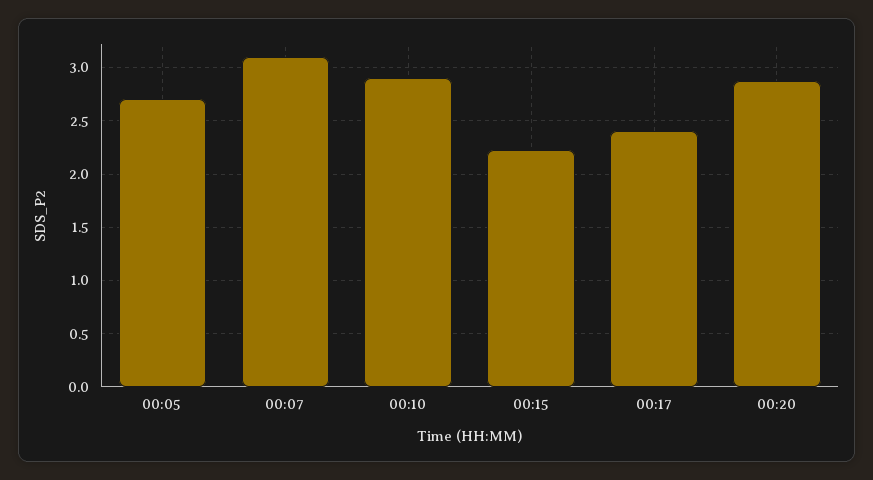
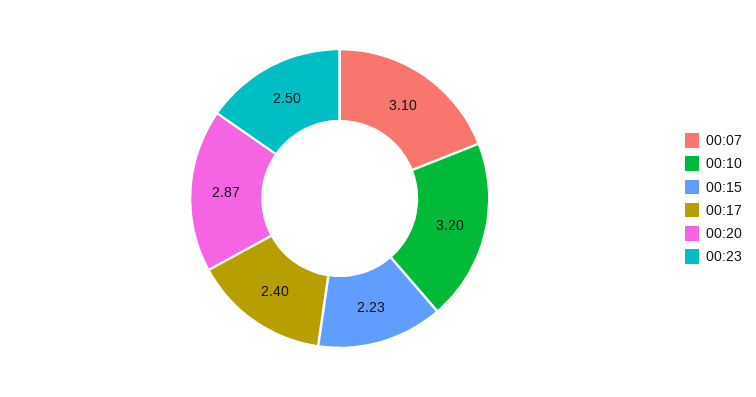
00:05: 2.7 -> none
00:10: 2.9 -> 3.2
00:23: none -> 2.5

